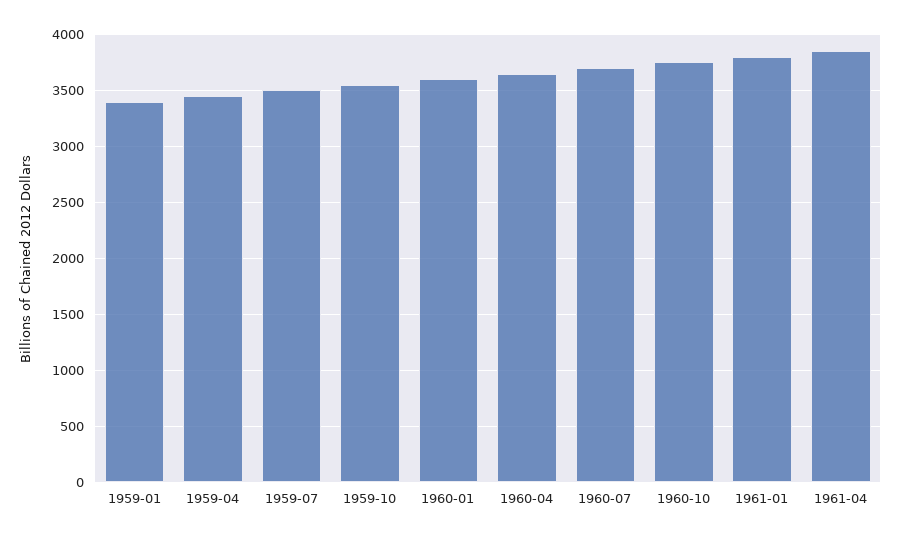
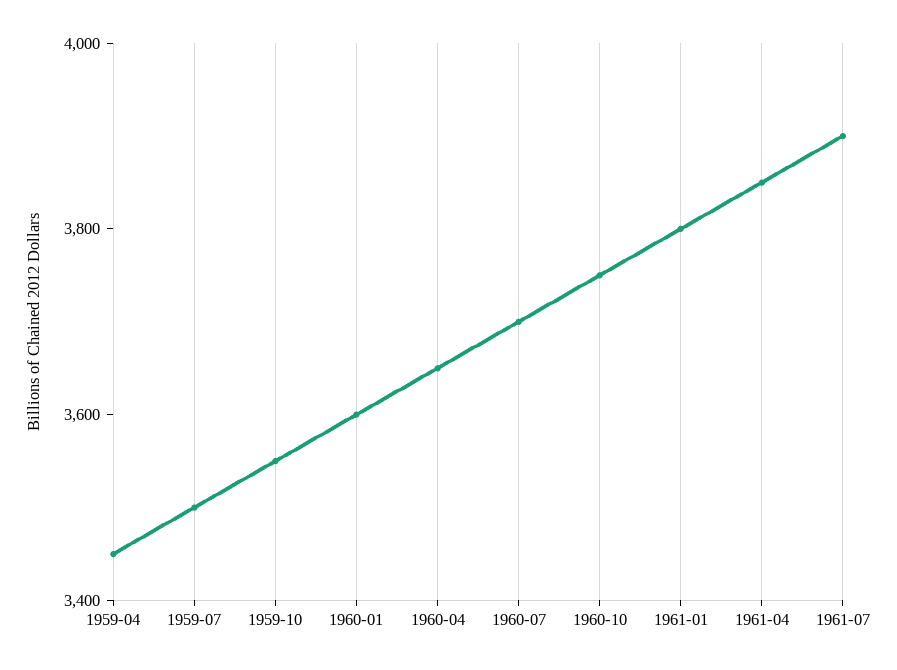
1959-01: 3400 -> none
1961-07: none -> 3900

